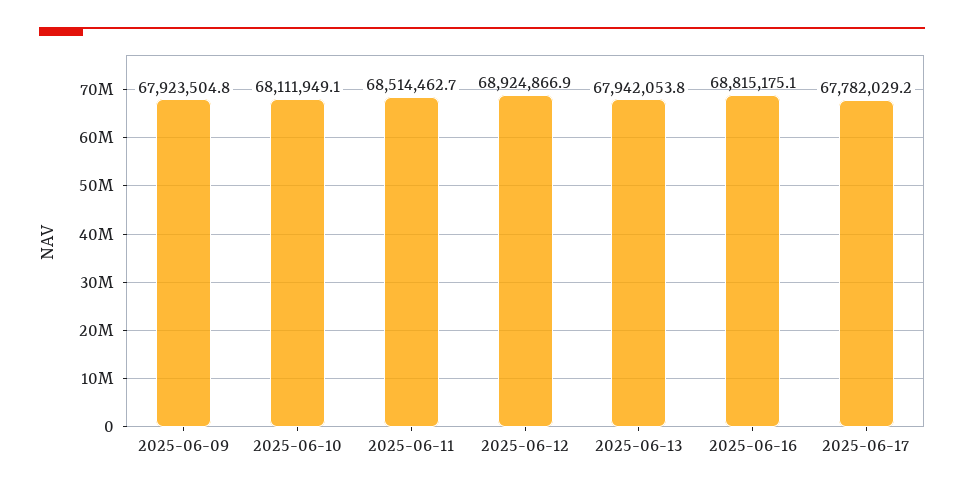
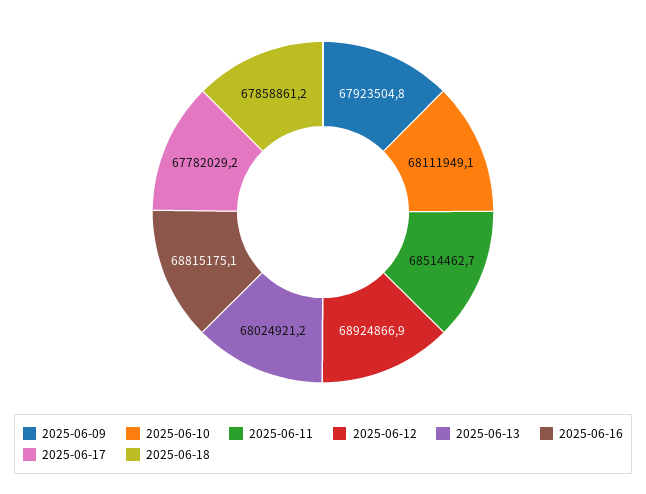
2025-06-13: 67942053.8 -> 68024921.2
2025-06-18: none -> 67858861.2

